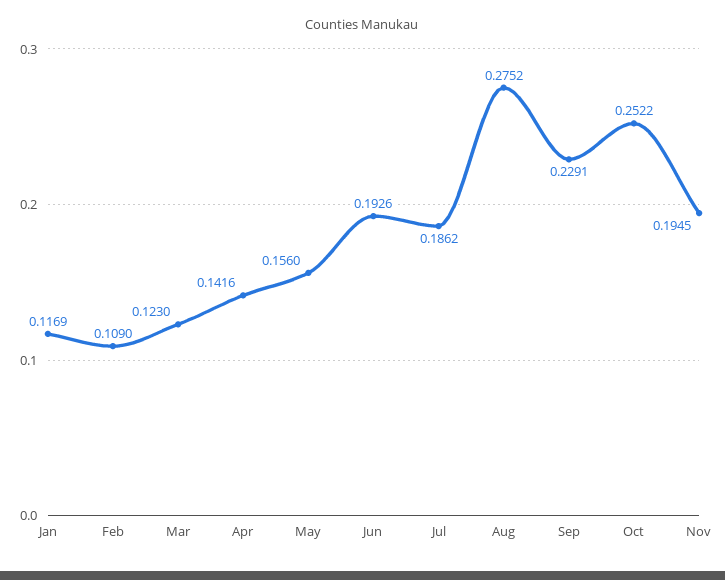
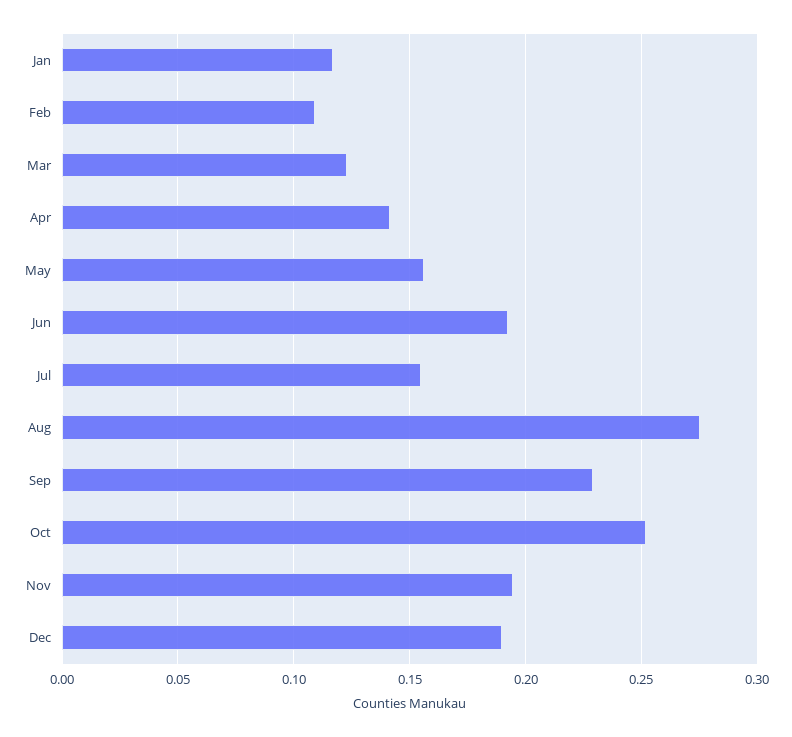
Jul: 0.1862 -> 0.155
Dec: none -> 0.19

